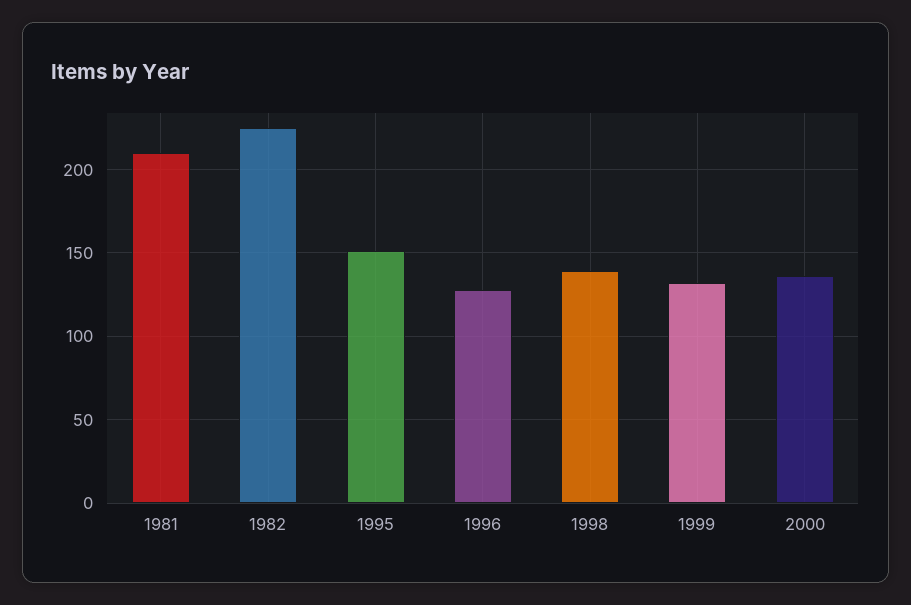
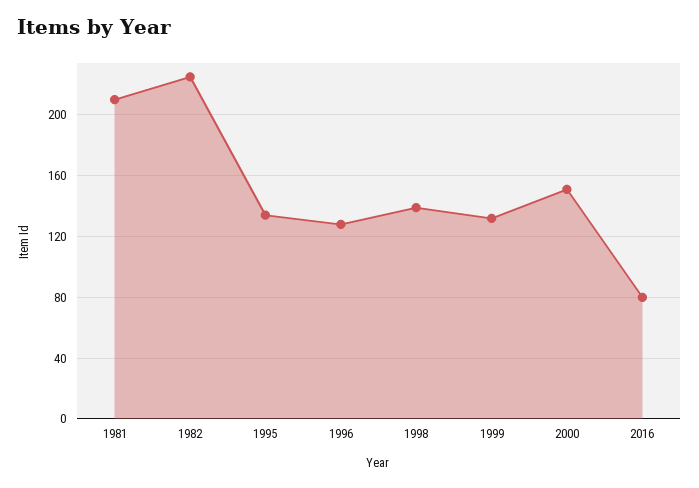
1995: 150 -> 135
2000: 135 -> 150
2016: none -> 80

